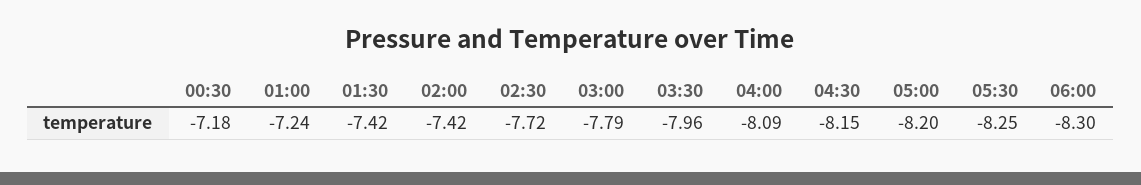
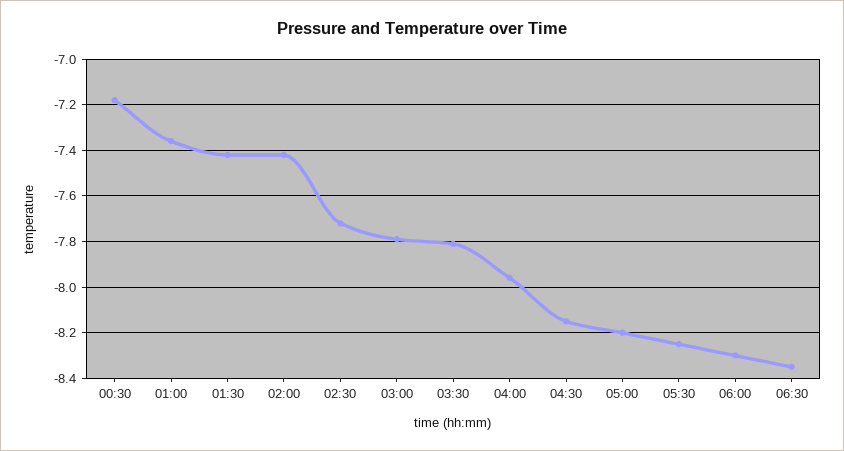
01:00: -7.24 -> -7.35
03:30: -7.96 -> -7.8
04:00: -8.09 -> -7.95
06:30: none -> -8.35

